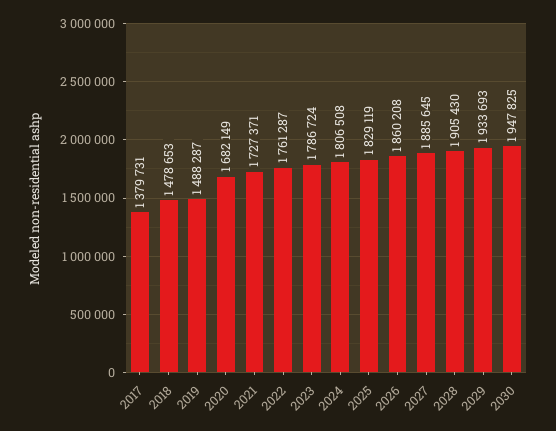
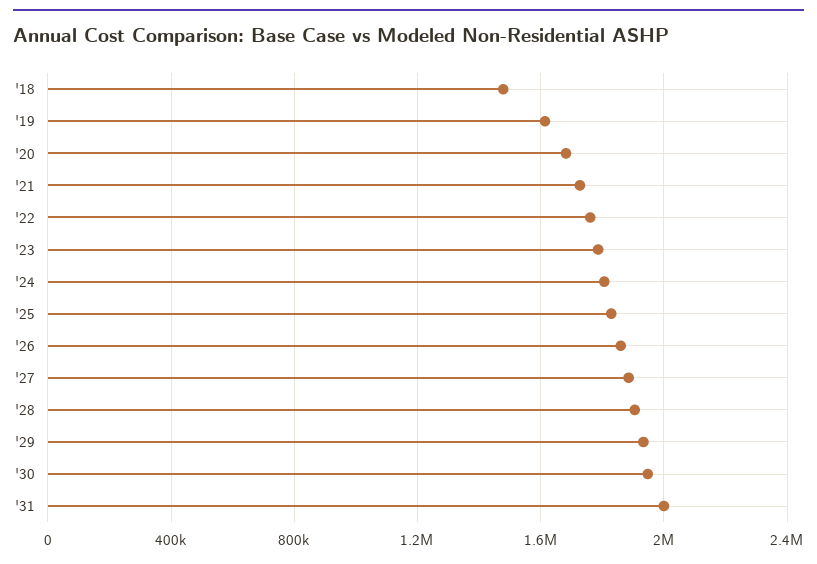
2017: 1379731 -> none
2019: 1488287 -> 1600000
'31: none -> 2000000

